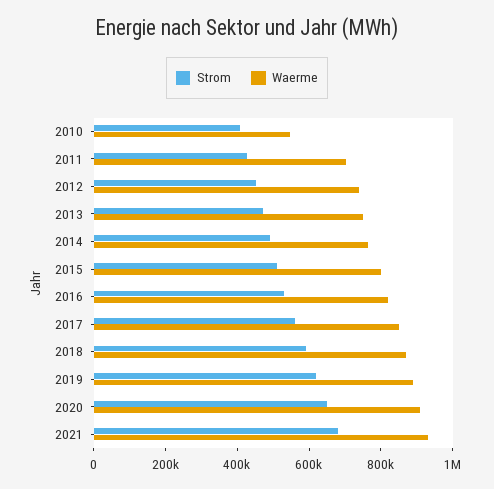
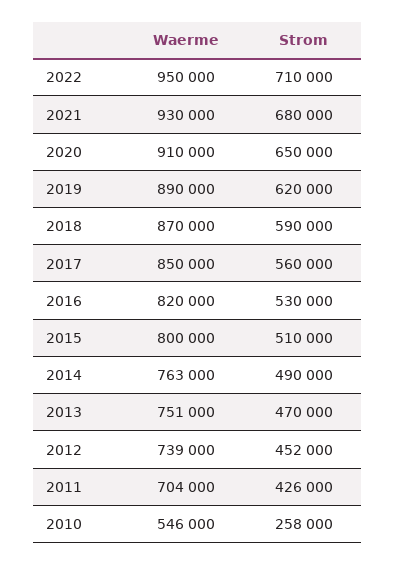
Strom, 2010: 400000 -> 258000
Waerme, 2022: none -> 950000
Strom, 2022: none -> 710000

